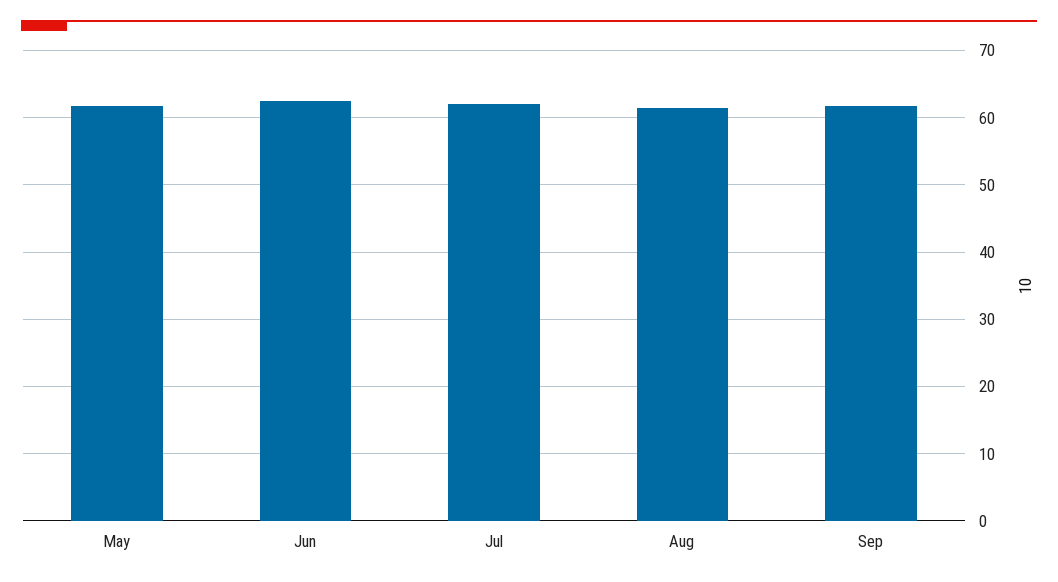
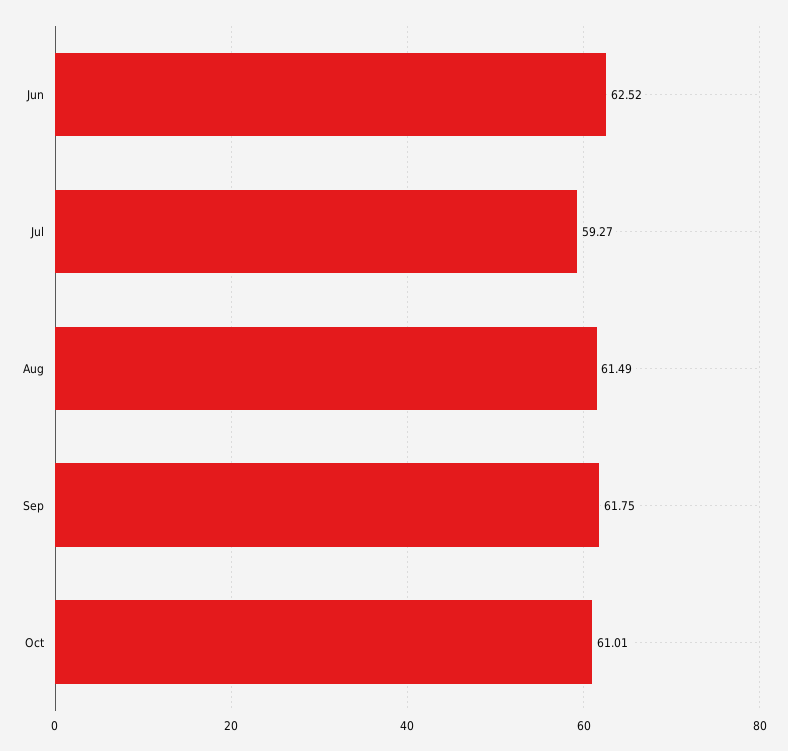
May: 62 -> none
Jul: 62 -> 59.27
Oct: none -> 61.01

